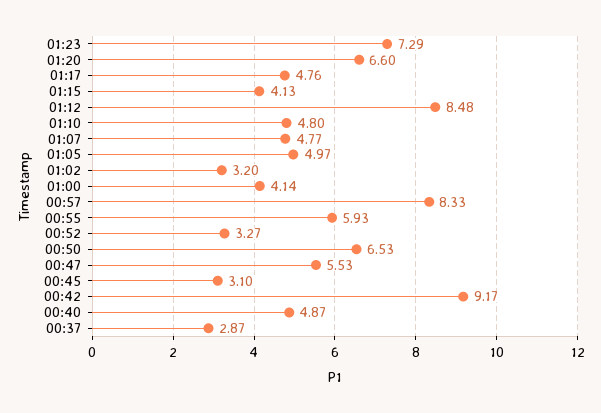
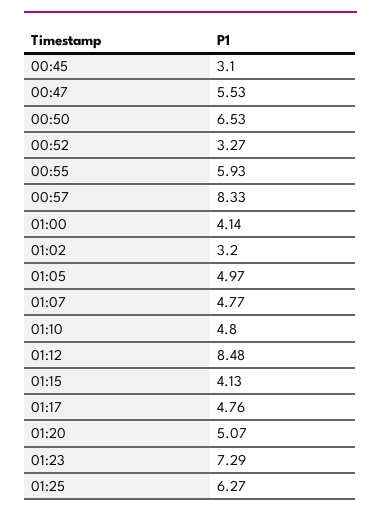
01:20: 6.6 -> 5.07
00:42: 9.17 -> none
00:40: 4.87 -> none
00:37: 2.87 -> none
01:25: none -> 6.27

